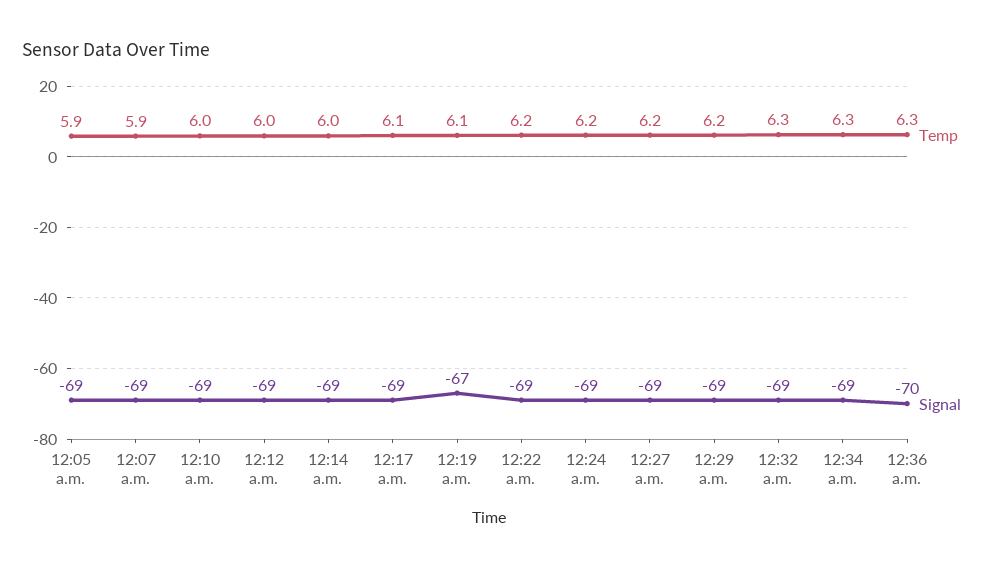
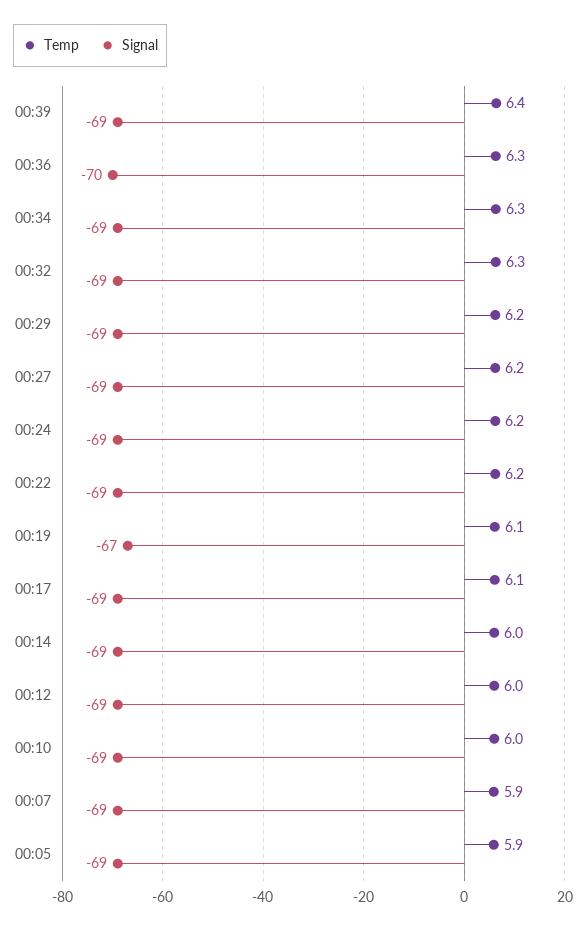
Temp, 00:39: none -> 6.4
Signal, 00:39: none -> -69

